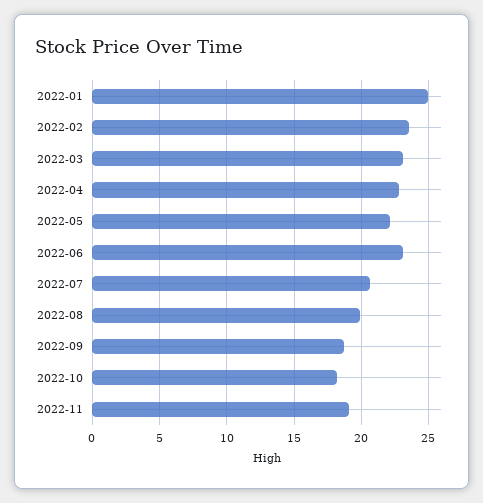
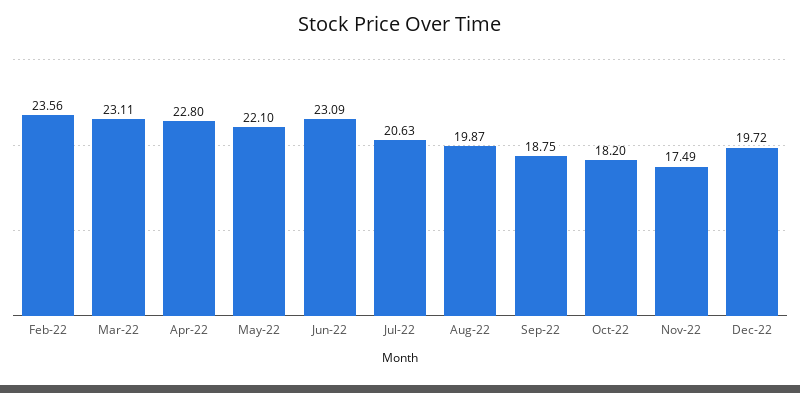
2022-01: 25 -> none
2022-11: 19 -> 17.49
Dec-22: none -> 19.72

